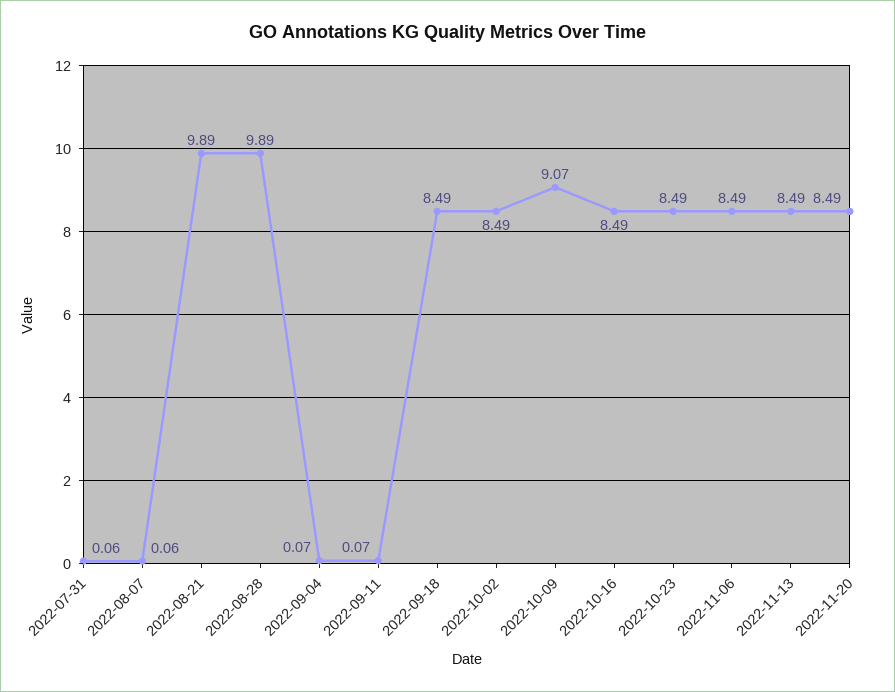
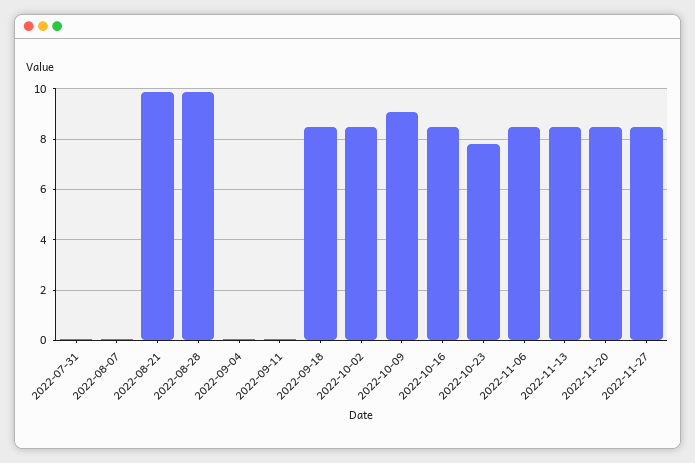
2022-10-23: 8.49 -> 7.75
2022-11-27: none -> 8.5

